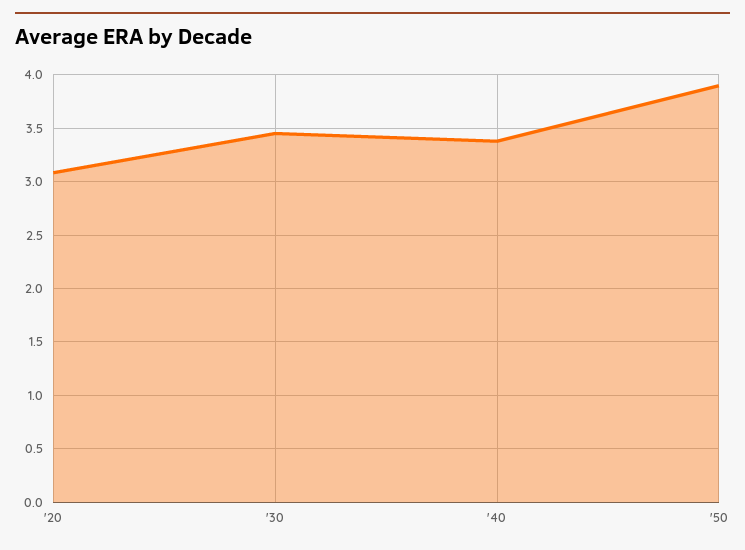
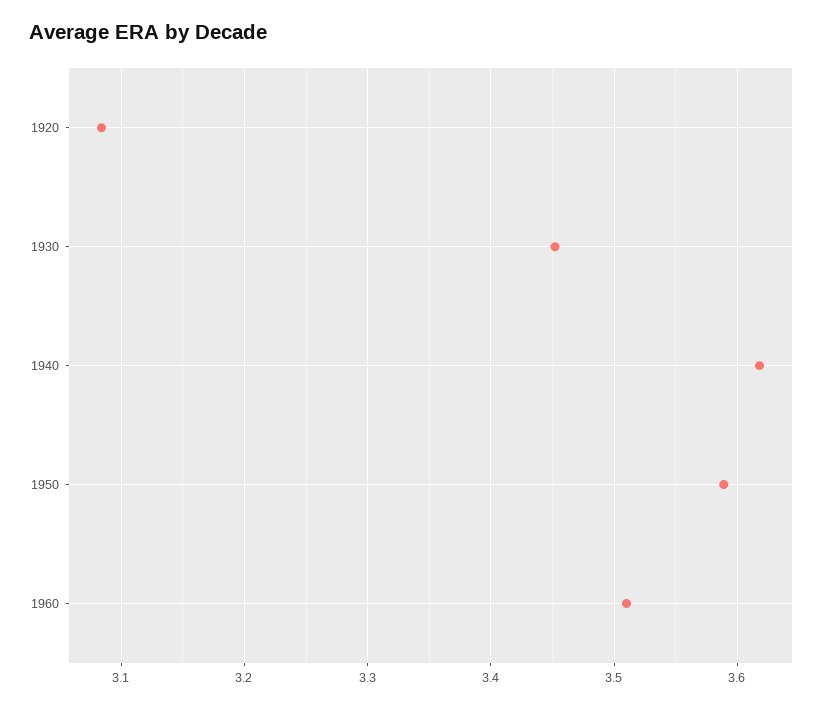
'40: 3.4 -> 3.62
'50: 3.9 -> 3.59
1960: none -> 3.51

